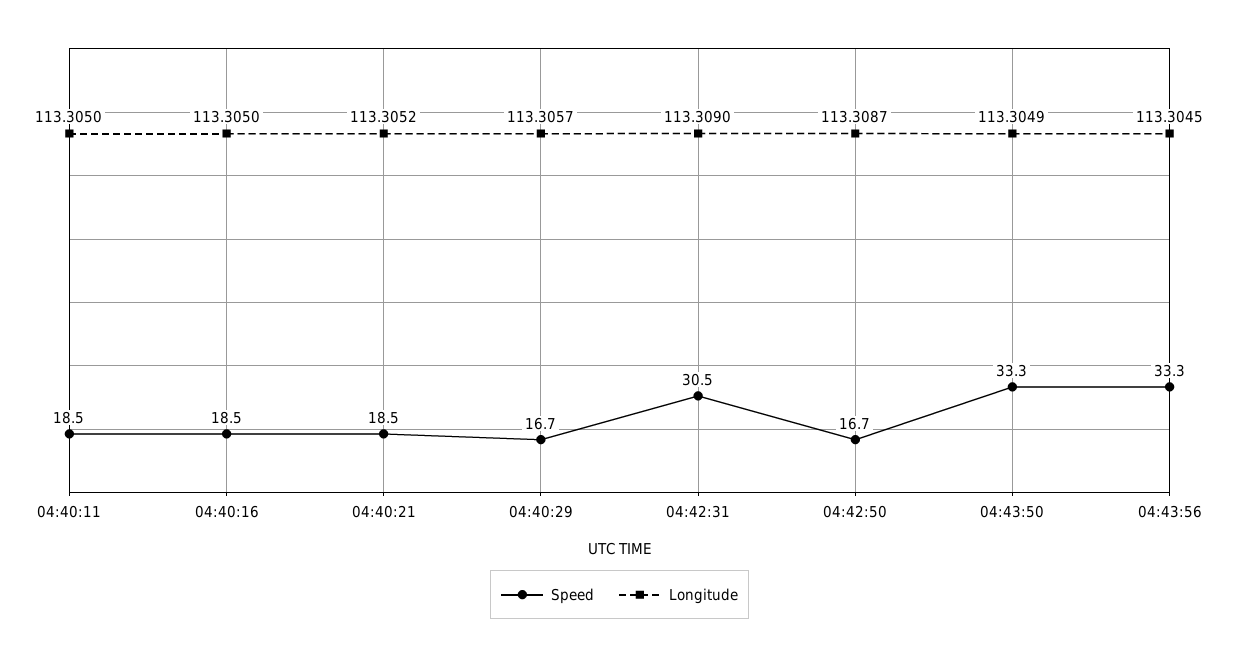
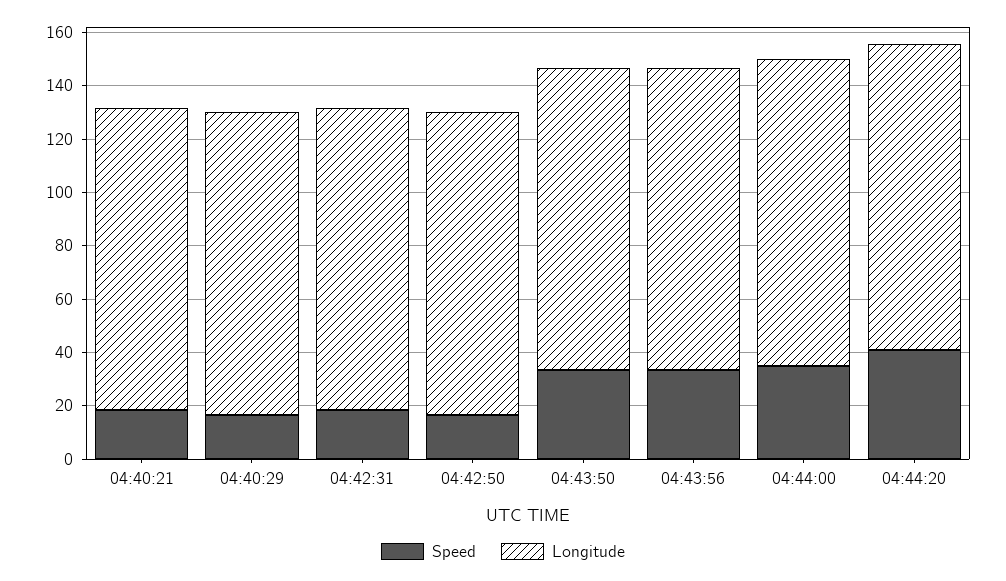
Speed, 04:40:11: 18.5 -> none
Longitude, 04:40:11: 113.305 -> none
Speed, 04:40:16: 18.5 -> none
Longitude, 04:40:16: 113.305 -> none
Speed, 04:42:31: 30.5 -> 20
Speed, 04:44:00: none -> 35
Longitude, 04:44:00: none -> 115
Speed, 04:44:20: none -> 40
Longitude, 04:44:20: none -> 115

